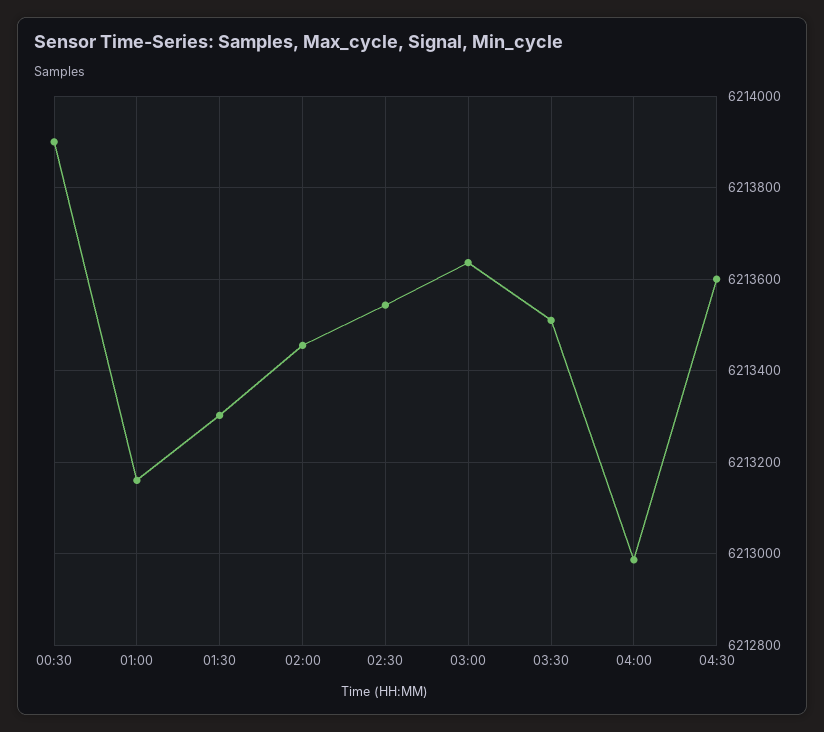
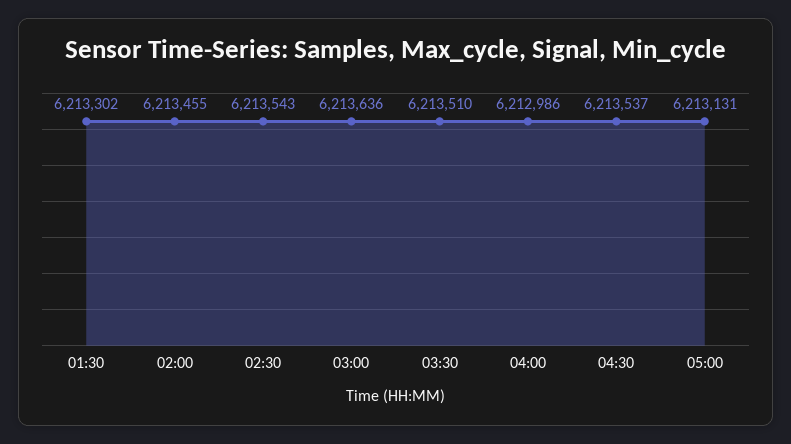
00:30: 6213900 -> none
01:00: 6213160 -> none
04:30: 6213600 -> 6213537
05:00: none -> 6213131

